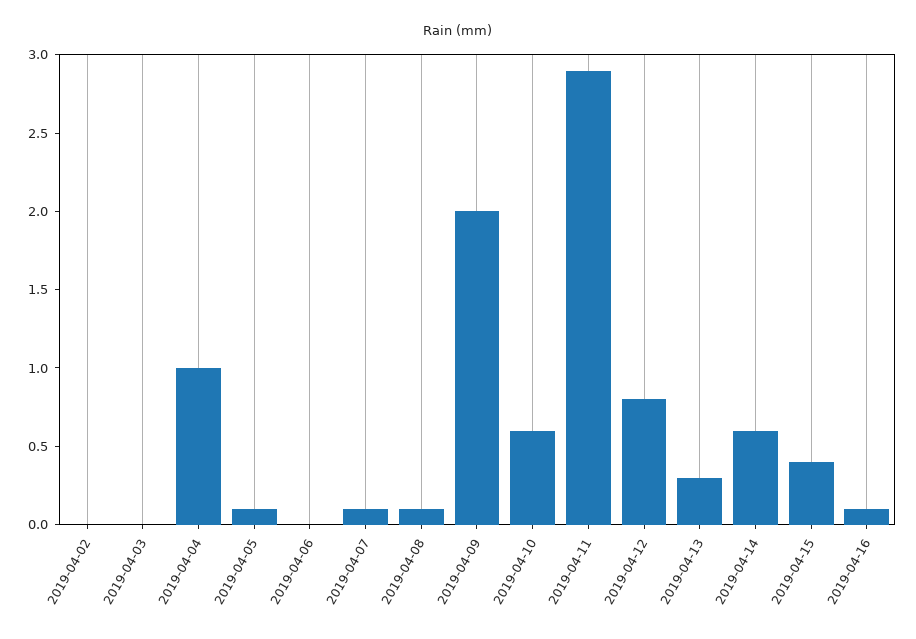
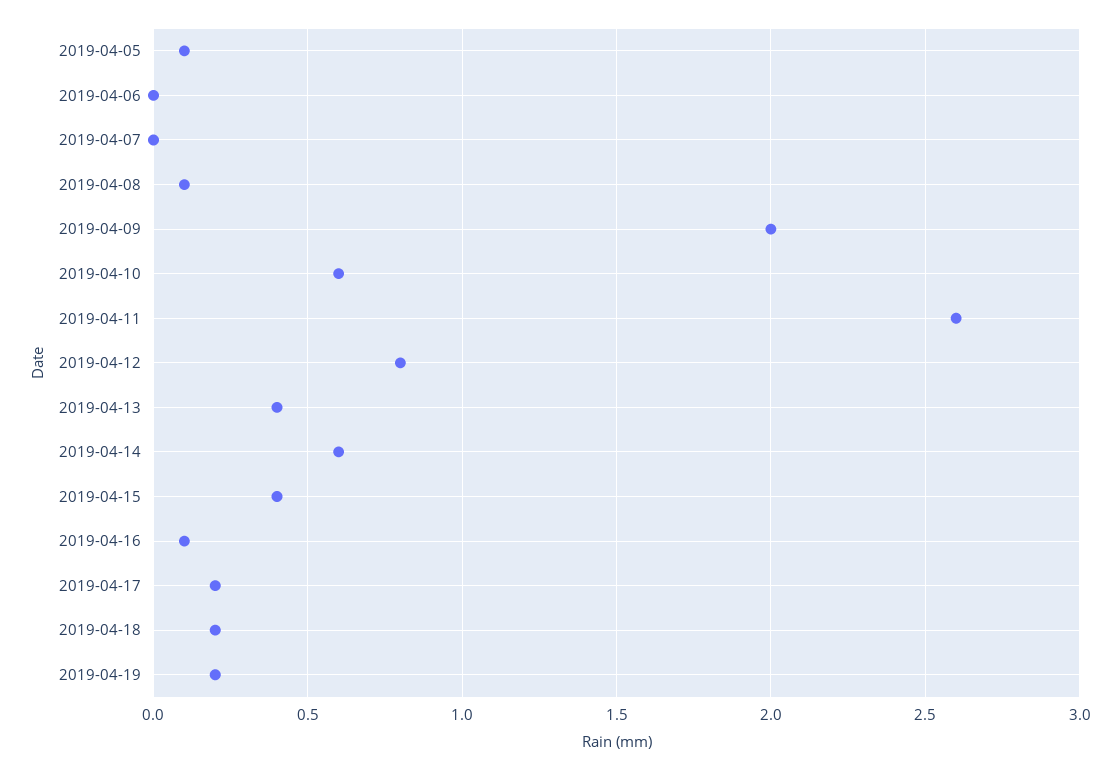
2019-04-02: 0 -> none
2019-04-03: 0 -> none
2019-04-04: 1 -> none
2019-04-07: 0.1 -> 0
2019-04-11: 2.9 -> 2.6
2019-04-13: 0.3 -> 0.4
2019-04-17: none -> 0.2
2019-04-18: none -> 0.2
2019-04-19: none -> 0.2

